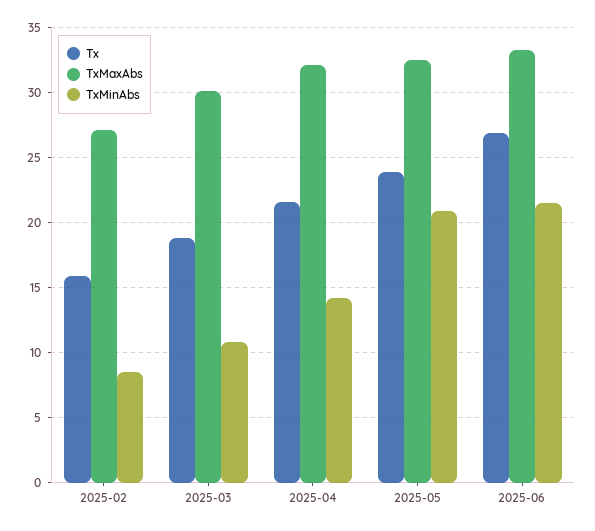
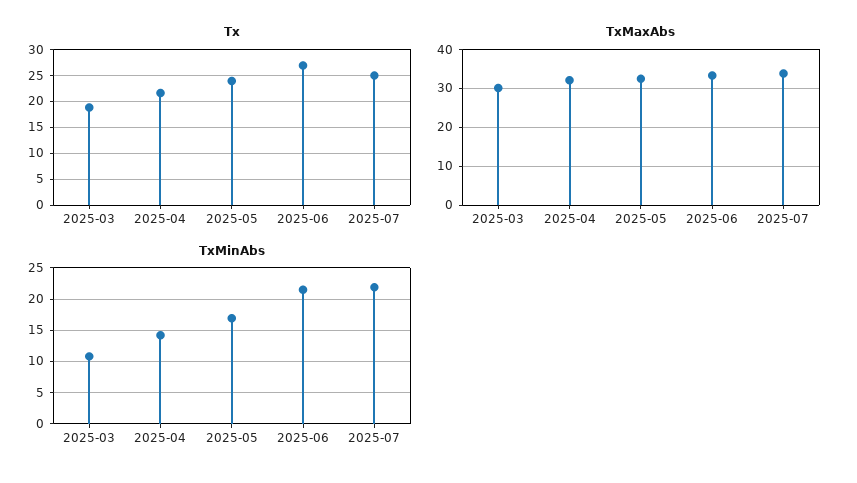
Tx, 2025-02: 16 -> none
TxMaxAbs, 2025-02: 27 -> none
TxMinAbs, 2025-02: 8.5 -> none
TxMinAbs, 2025-05: 21 -> 17
Tx, 2025-07: none -> 25
TxMaxAbs, 2025-07: none -> 34
TxMinAbs, 2025-07: none -> 22

